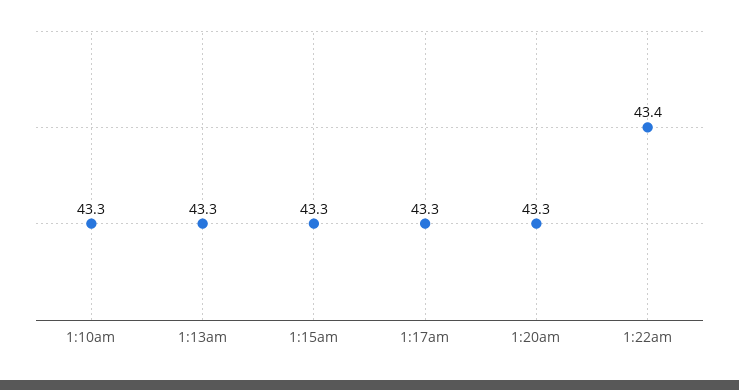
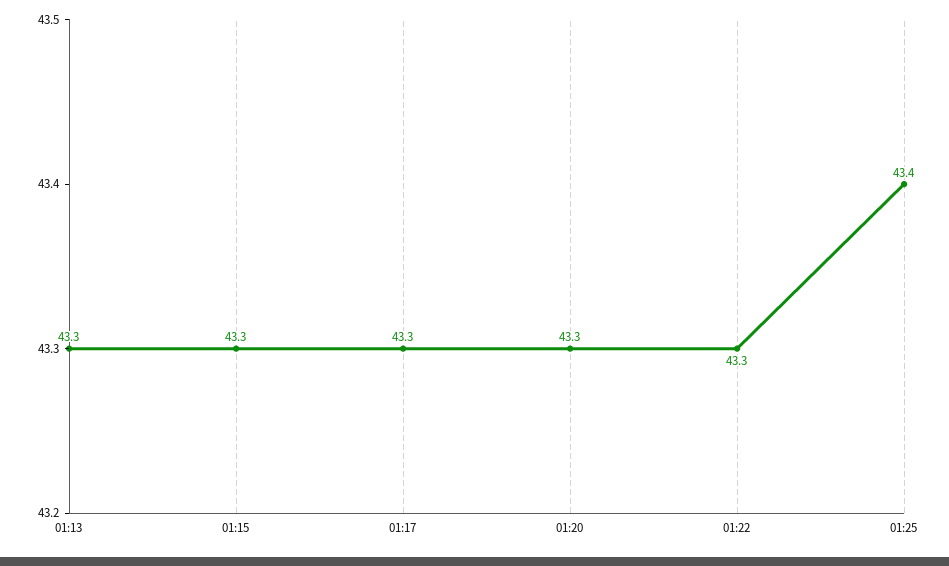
1:10am: 43.3 -> none
1:22am: 43.4 -> 43.3
01:25: none -> 43.4

